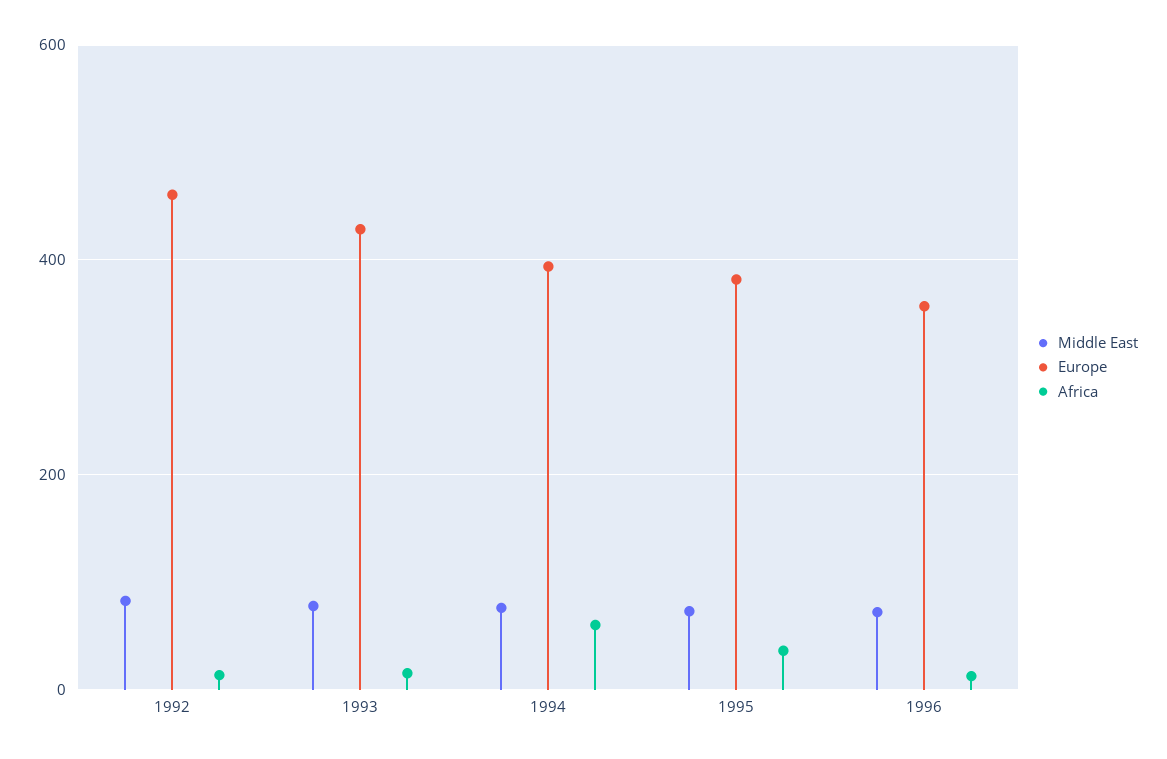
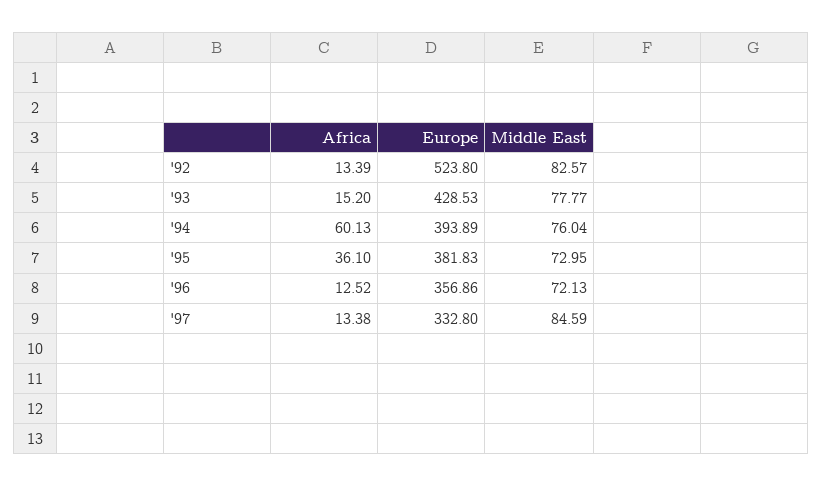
Europe, 1992: 460 -> 523.8
Africa, '97: none -> 13.38
Europe, '97: none -> 332.8
Middle East, '97: none -> 84.59

